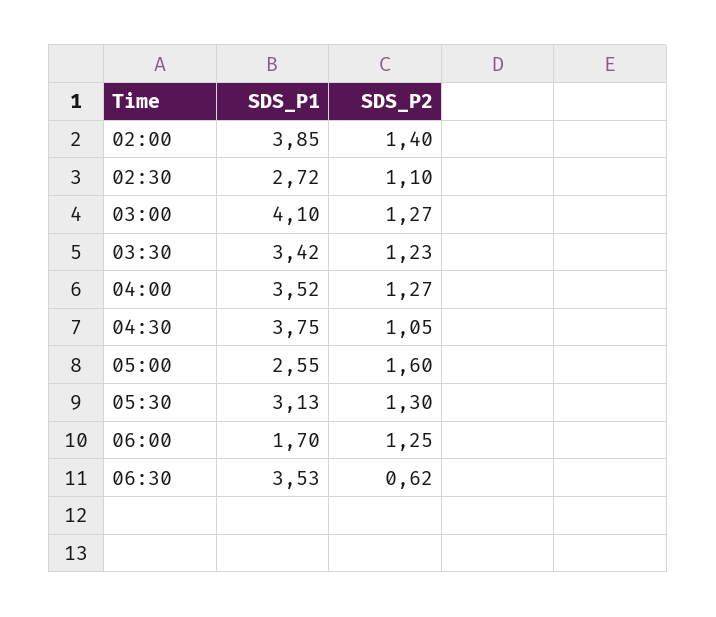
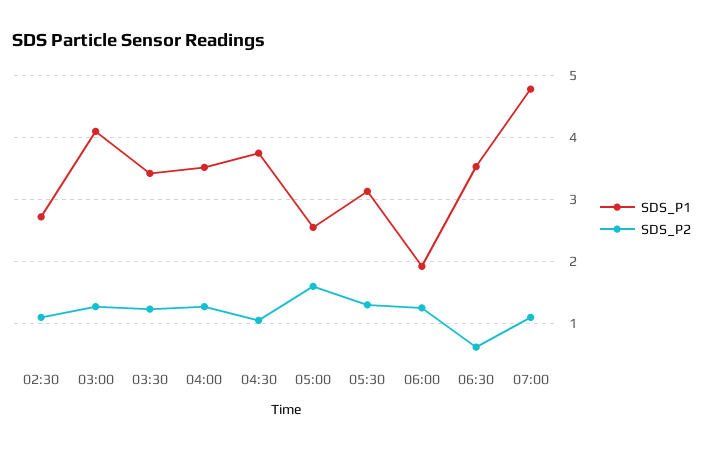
SDS_P1, 02:00: 3.85 -> none
SDS_P2, 02:00: 1.4 -> none
SDS_P1, 06:00: 1.7 -> 1.9
SDS_P1, 07:00: none -> 4.8
SDS_P2, 07:00: none -> 1.1

